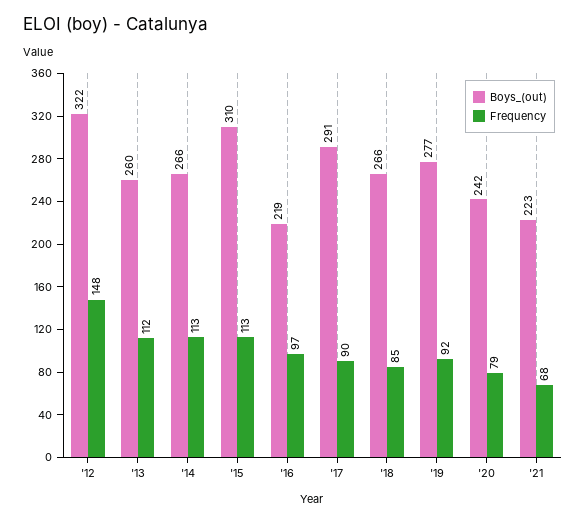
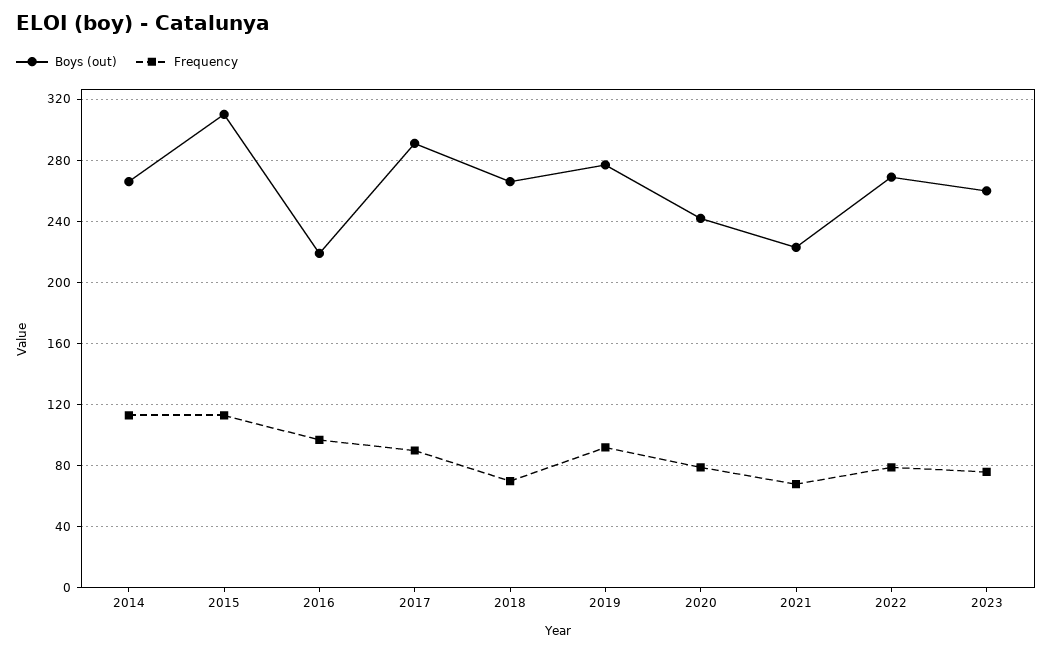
Boys_(out), '12: 322 -> none
Frequency, '12: 148 -> none
Boys_(out), '13: 260 -> none
Frequency, '13: 112 -> none
Frequency, '18: 85 -> 70
Boys_(out), 2022: none -> 270
Frequency, 2022: none -> 80
Boys_(out), 2023: none -> 260
Frequency, 2023: none -> 75

